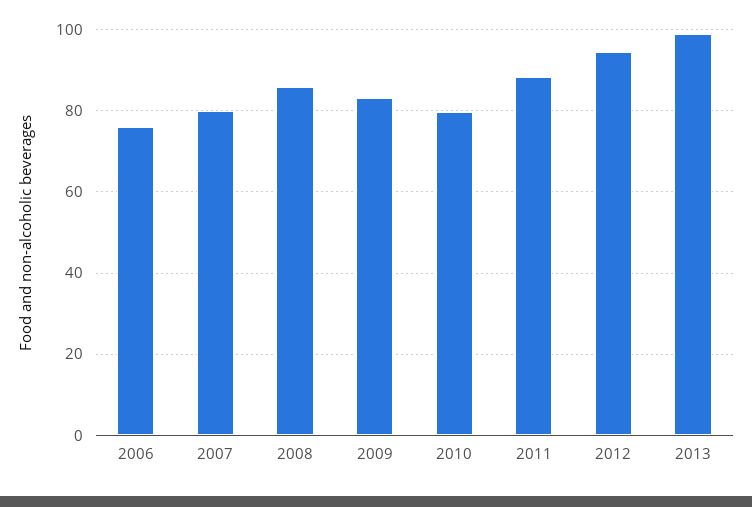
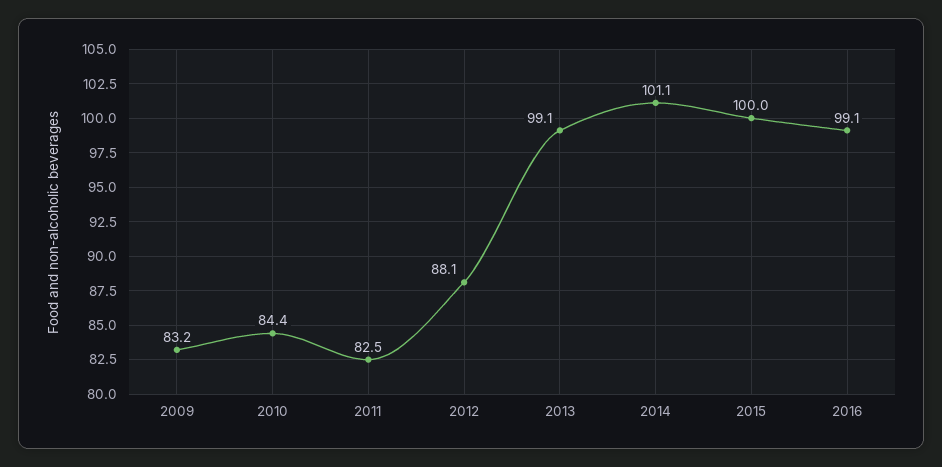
2006: 76 -> none
2007: 80 -> none
2008: 86 -> none
2010: 80 -> 84.4
2011: 88 -> 82.5
2012: 94 -> 88.1
2014: none -> 101.1
2015: none -> 100
2016: none -> 99.1

